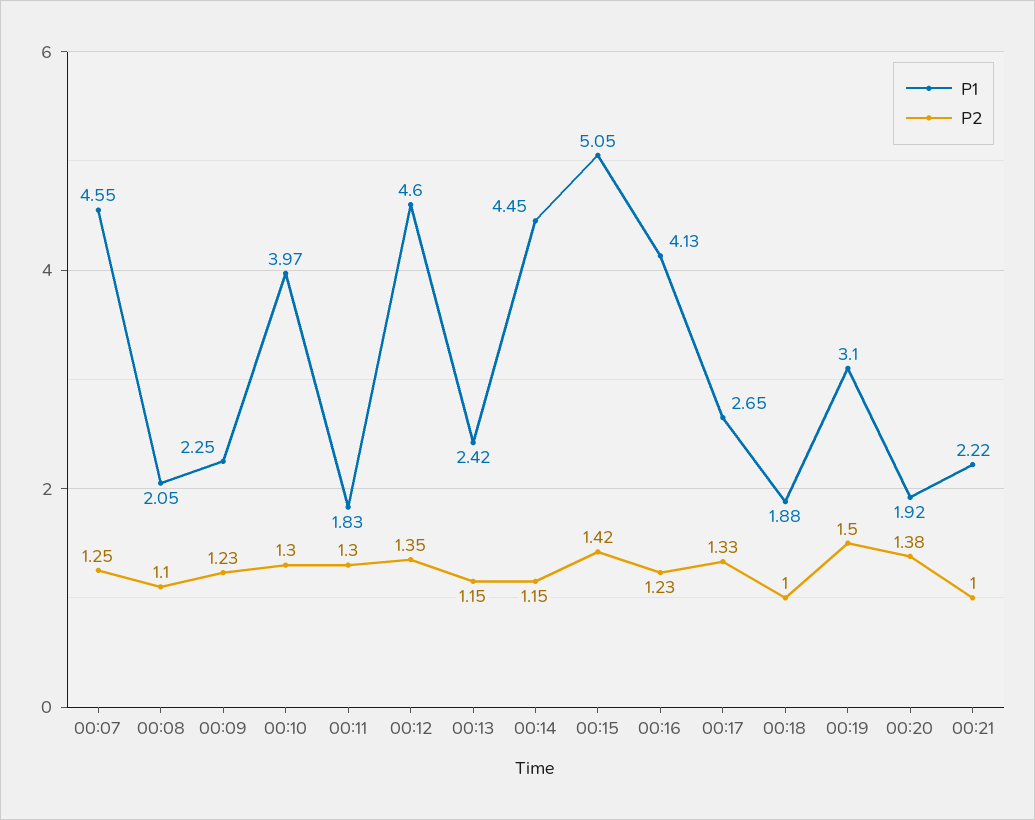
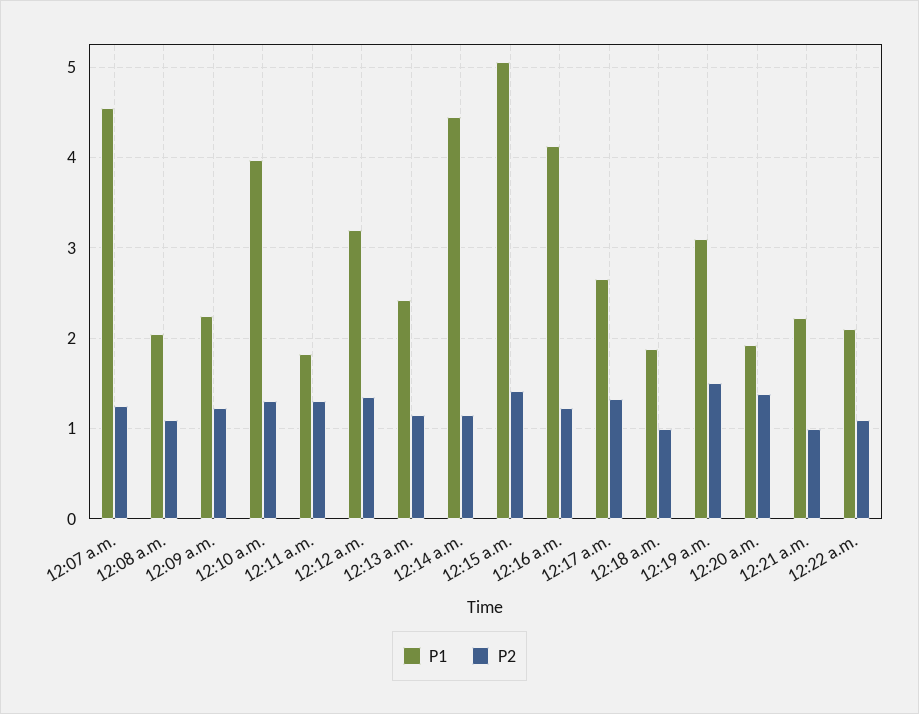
P1, 00:12: 4.6 -> 3.2
P1, 12:22 a.m.: none -> 2.1
P2, 12:22 a.m.: none -> 1.1

